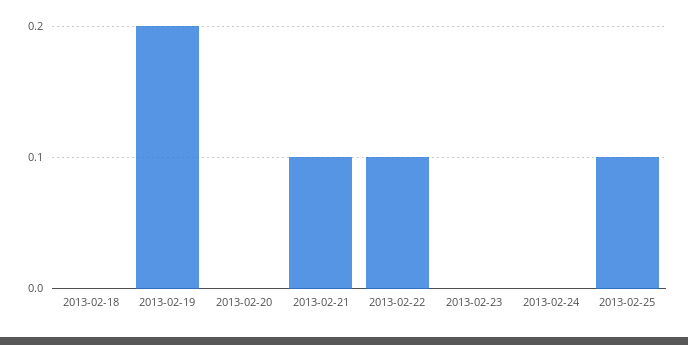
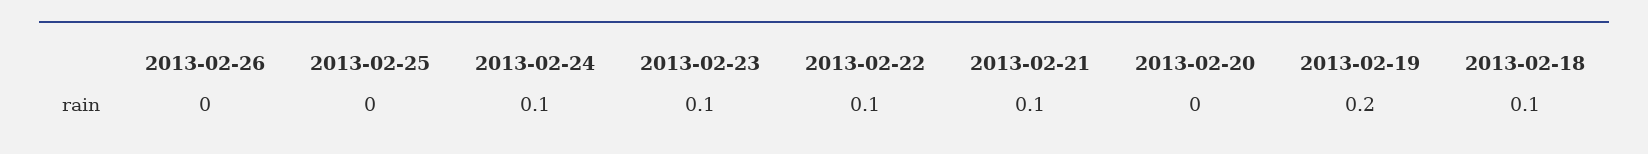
2013-02-18: 0 -> 0.1
2013-02-23: 0 -> 0.1
2013-02-24: 0 -> 0.1
2013-02-25: 0.1 -> 0
2013-02-26: none -> 0

